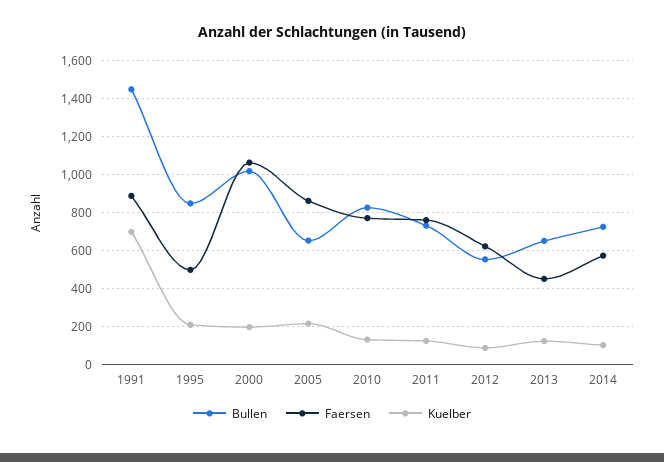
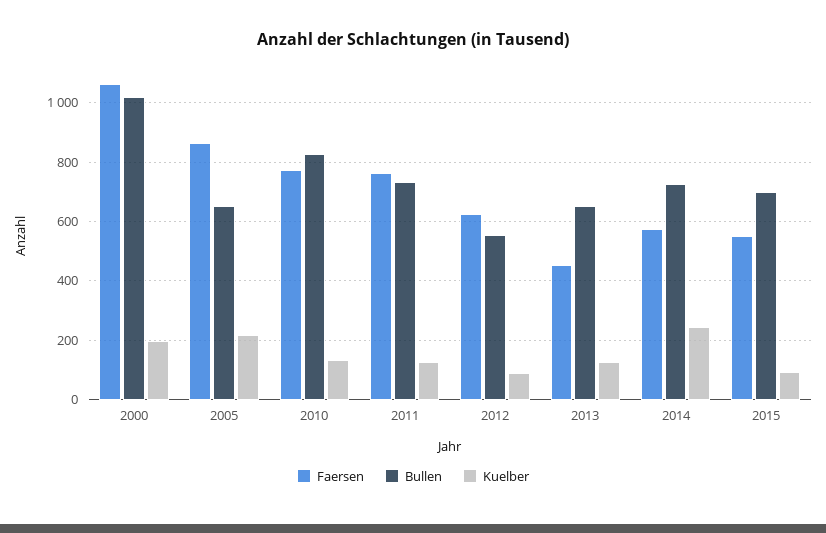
Bullen, 1991: 1450 -> none
Faersen, 1991: 900 -> none
Kuelber, 1991: 700 -> none
Bullen, 1995: 850 -> none
Faersen, 1995: 500 -> none
Kuelber, 1995: 200 -> none
Kuelber, 2014: 100 -> 250
Faersen, 2015: none -> 550
Bullen, 2015: none -> 700
Kuelber, 2015: none -> 100

